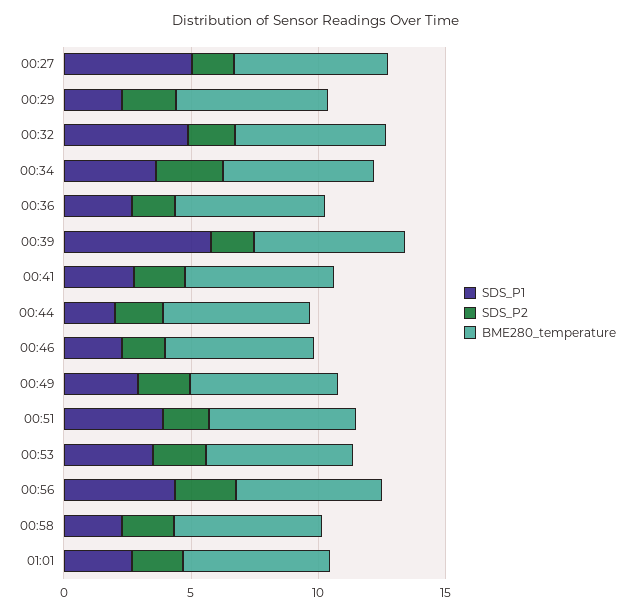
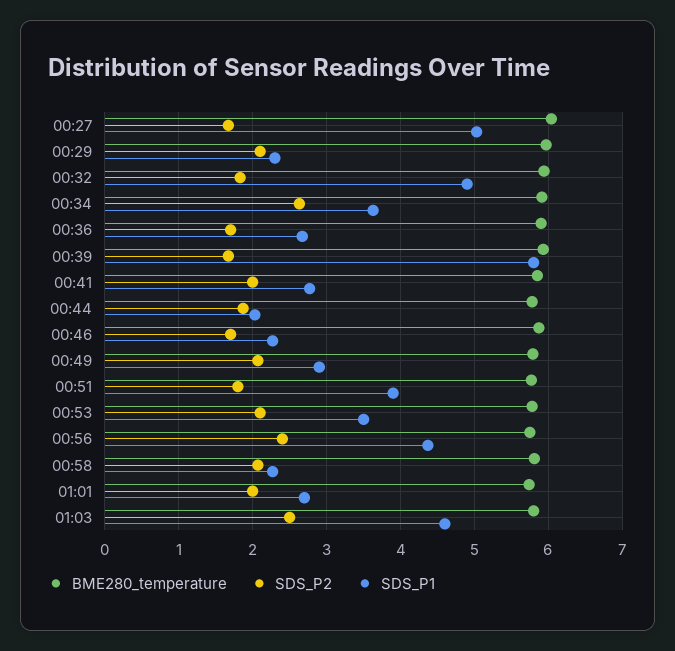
BME280_temperature, 01:03: none -> 5.8
SDS_P2, 01:03: none -> 2.5
SDS_P1, 01:03: none -> 4.6

